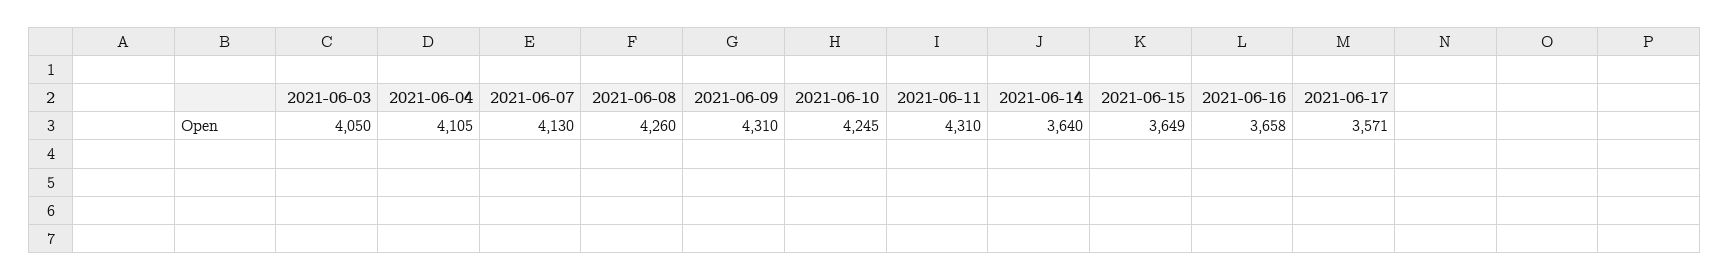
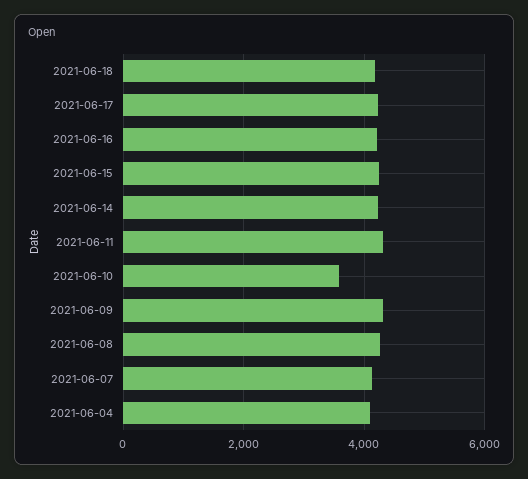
2021-06-03: 4050 -> none
2021-06-10: 4245 -> 3600
2021-06-14: 3640 -> 4200
2021-06-15: 3649 -> 4200
2021-06-16: 3658 -> 4200
2021-06-17: 3571 -> 4200
2021-06-18: none -> 4200

